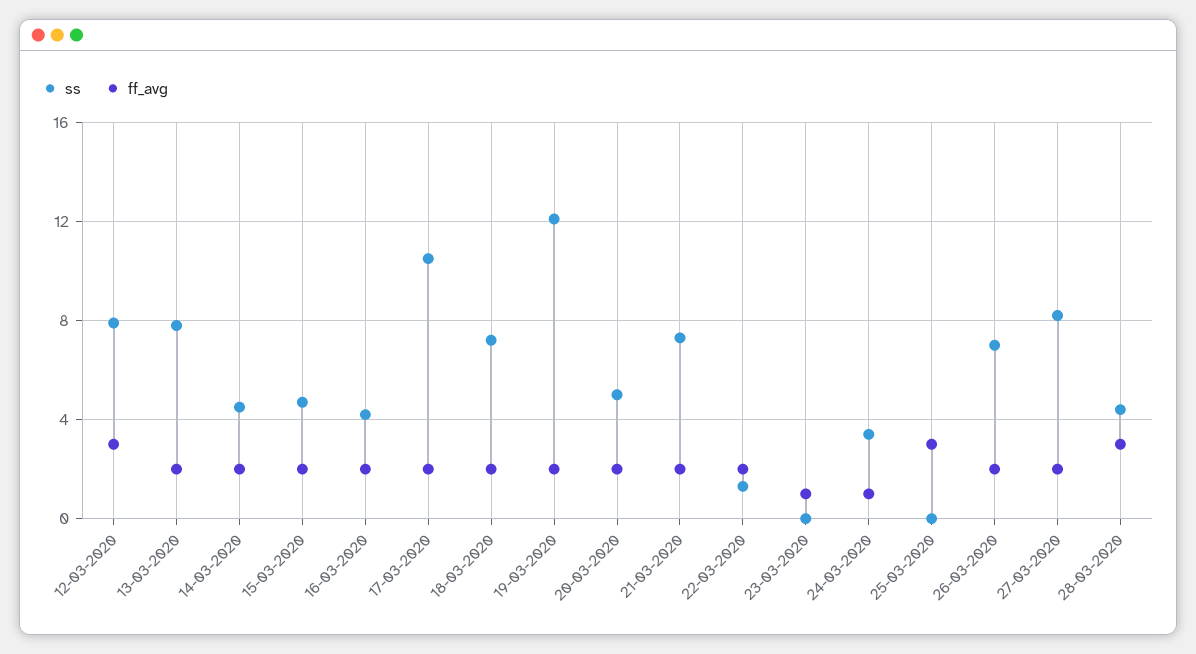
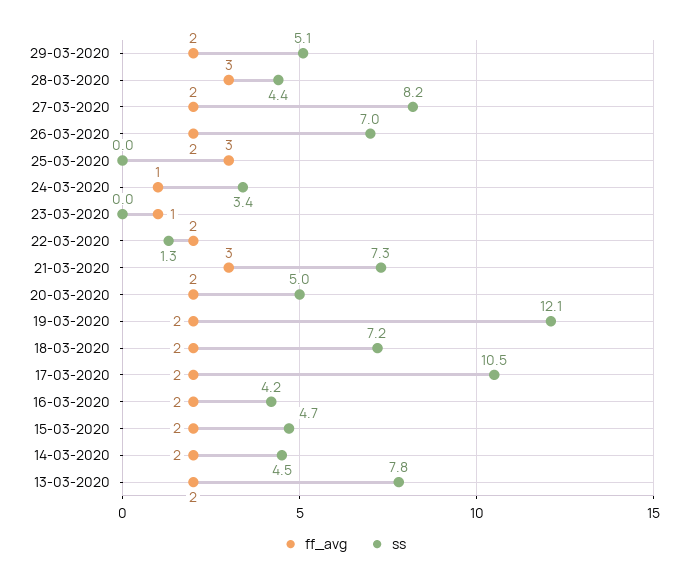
ss, 12-03-2020: 8 -> none
ff_avg, 12-03-2020: 3 -> none
ff_avg, 21-03-2020: 2 -> 3
ff_avg, 29-03-2020: none -> 2
ss, 29-03-2020: none -> 5.1

